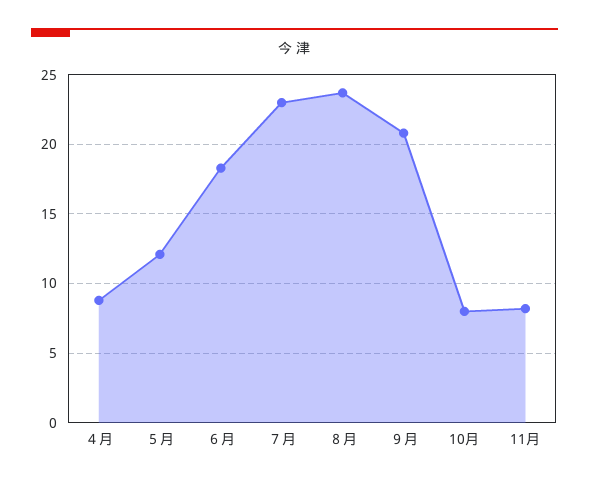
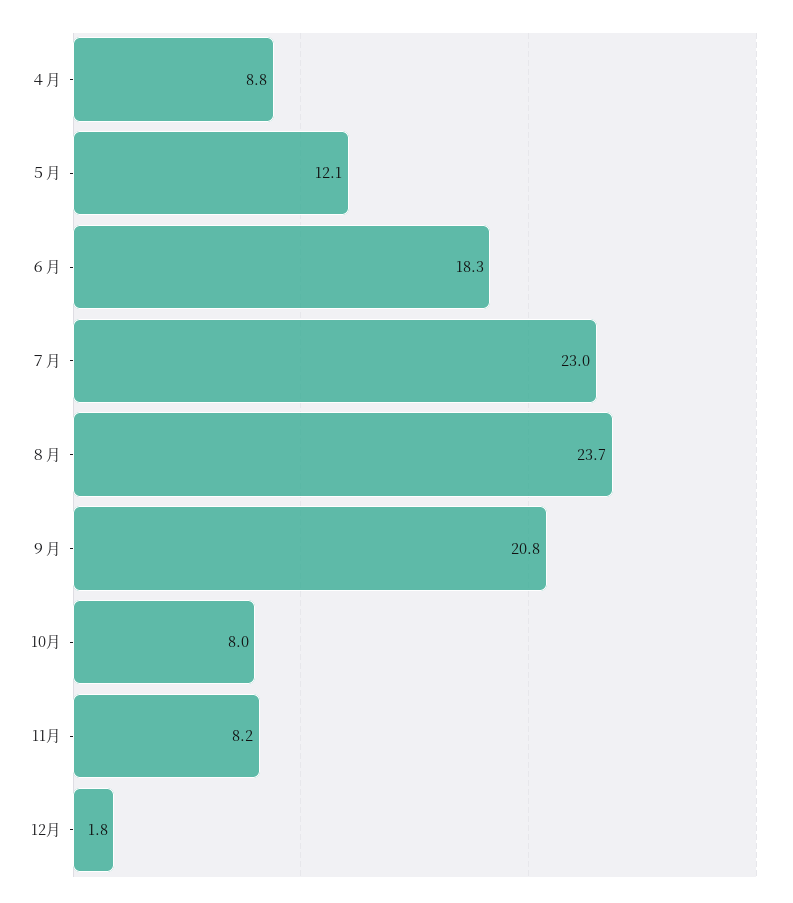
12月: none -> 1.8

